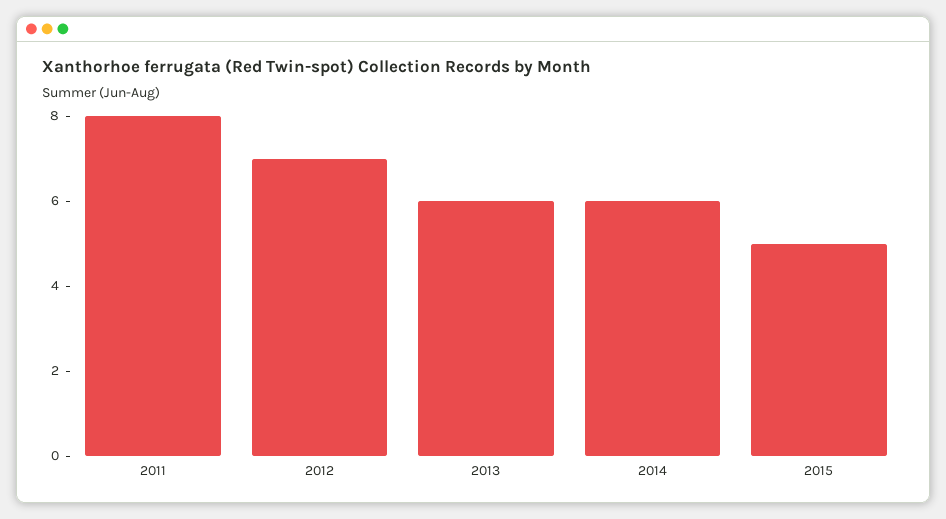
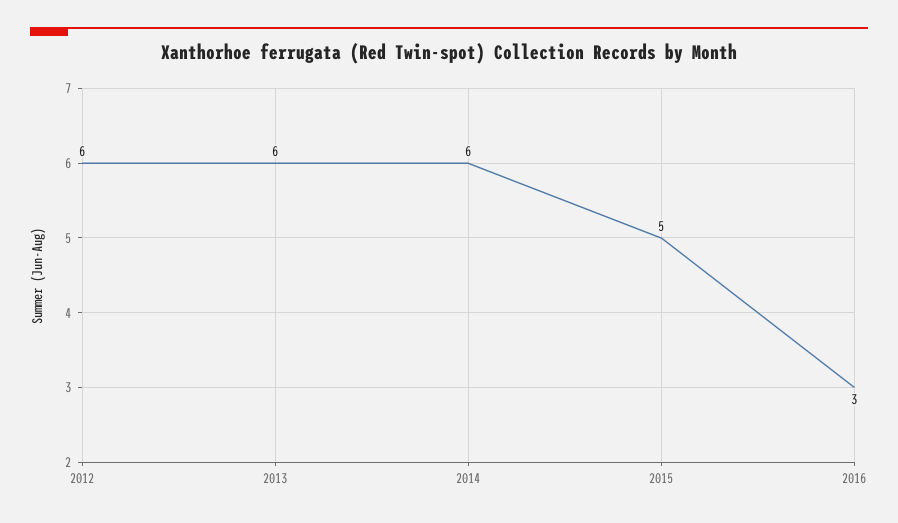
2011: 8 -> none
2012: 7 -> 6
2016: none -> 3

